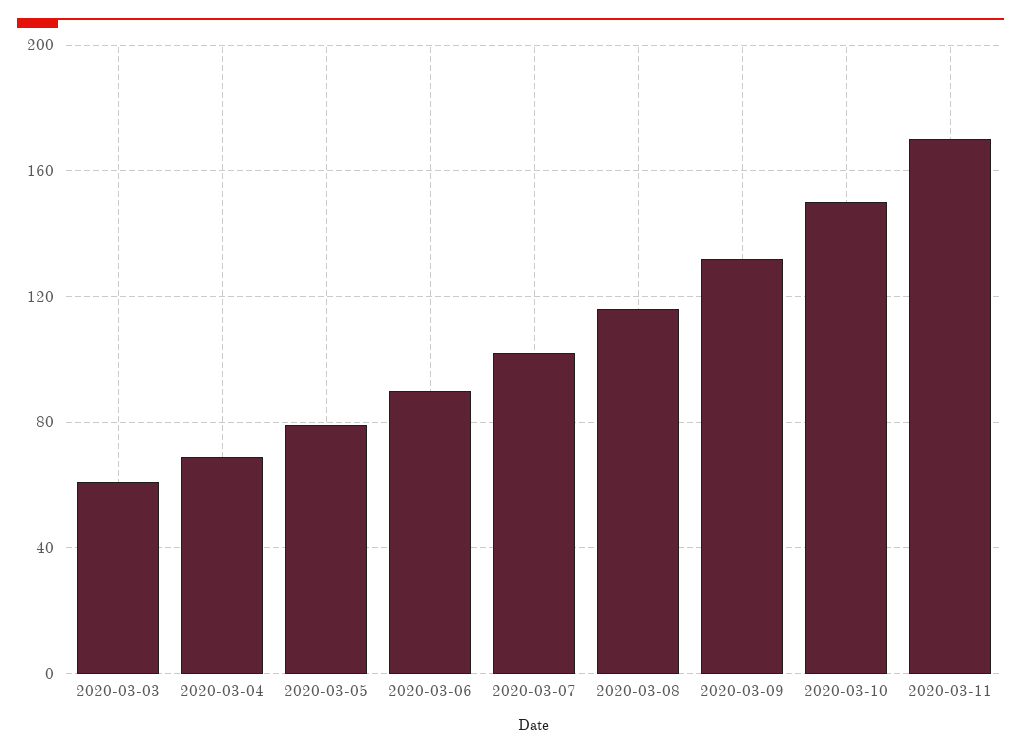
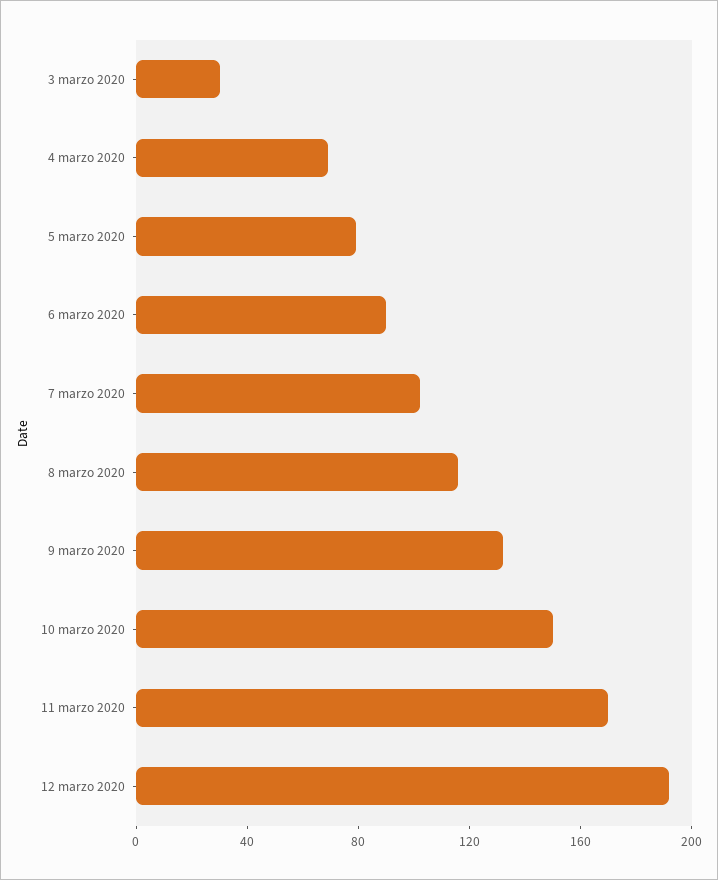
2020-03-03: 60 -> 30
12 marzo 2020: none -> 190

